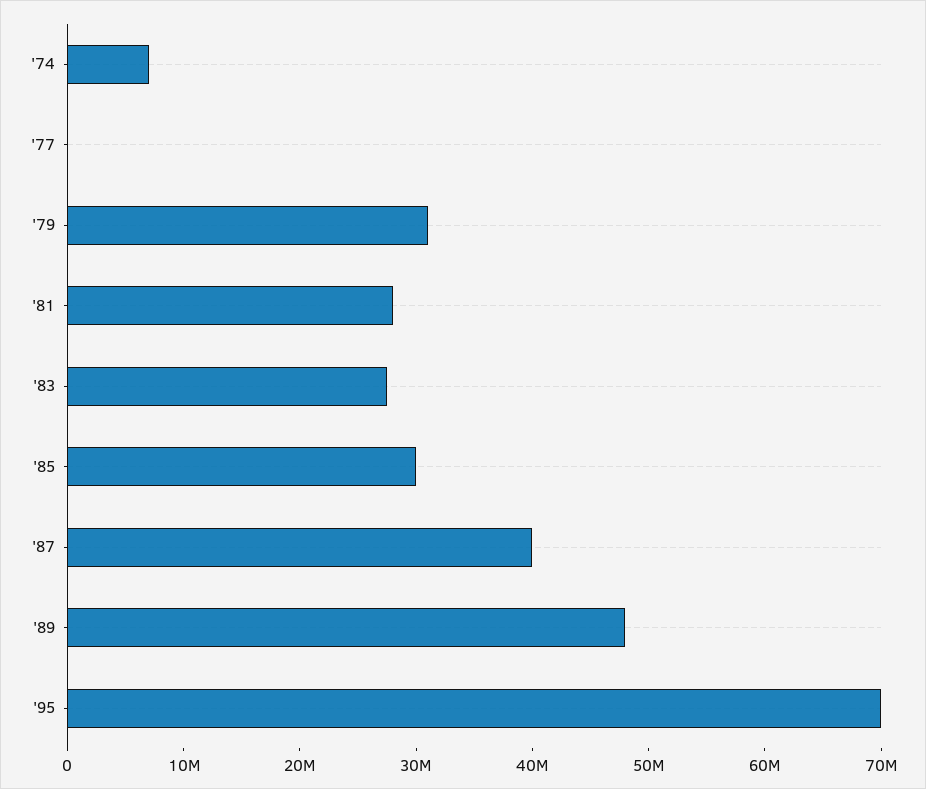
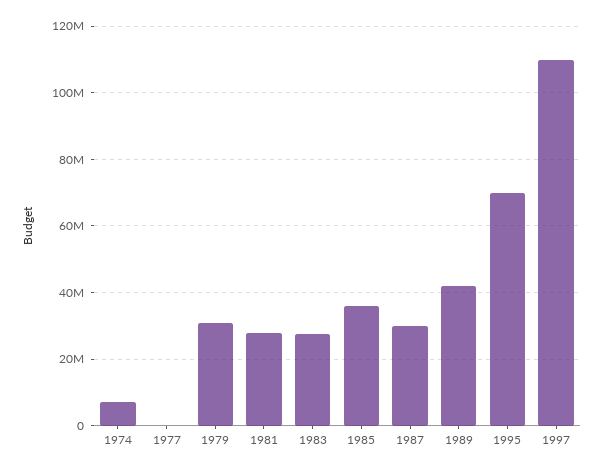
'85: 30000000 -> 36000000
'87: 40000000 -> 30000000
'89: 48000000 -> 42000000
1997: none -> 110000000

